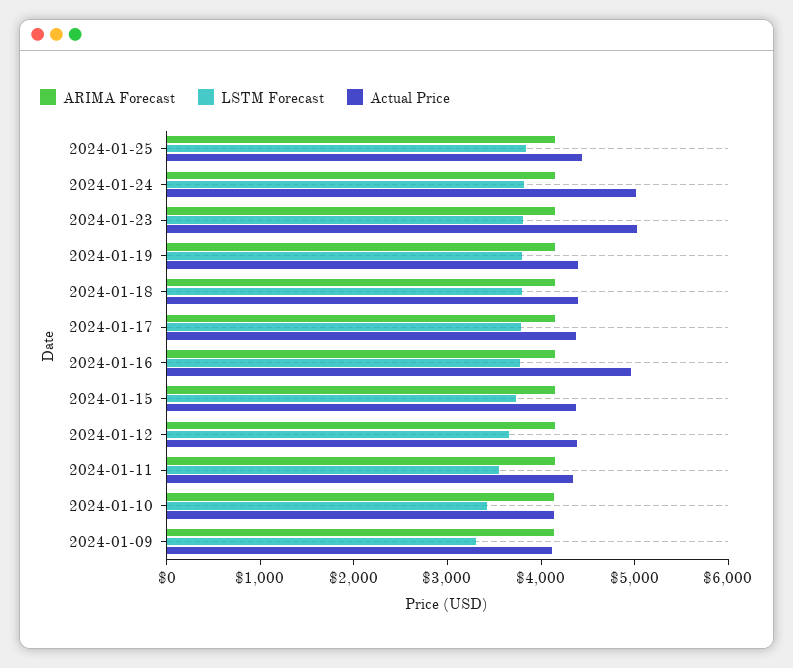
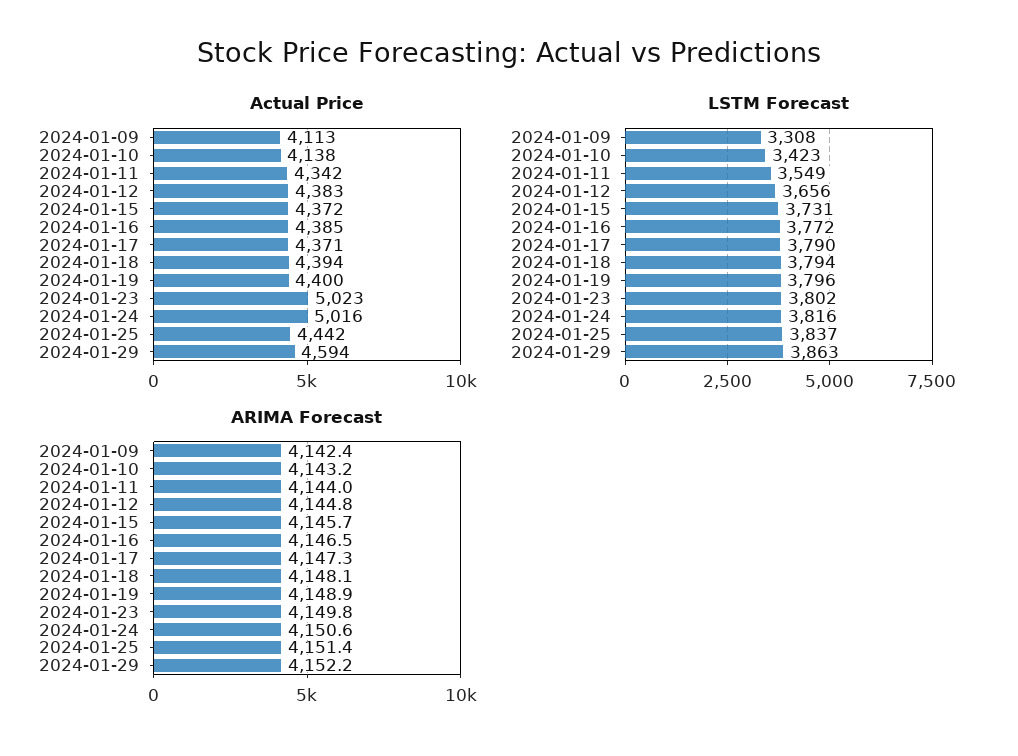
Actual Price, 2024-01-16: 5000 -> 4385
Actual Price, 2024-01-29: none -> 4594
LSTM Forecast, 2024-01-29: none -> 3863
ARIMA Forecast, 2024-01-29: none -> 4152.2

